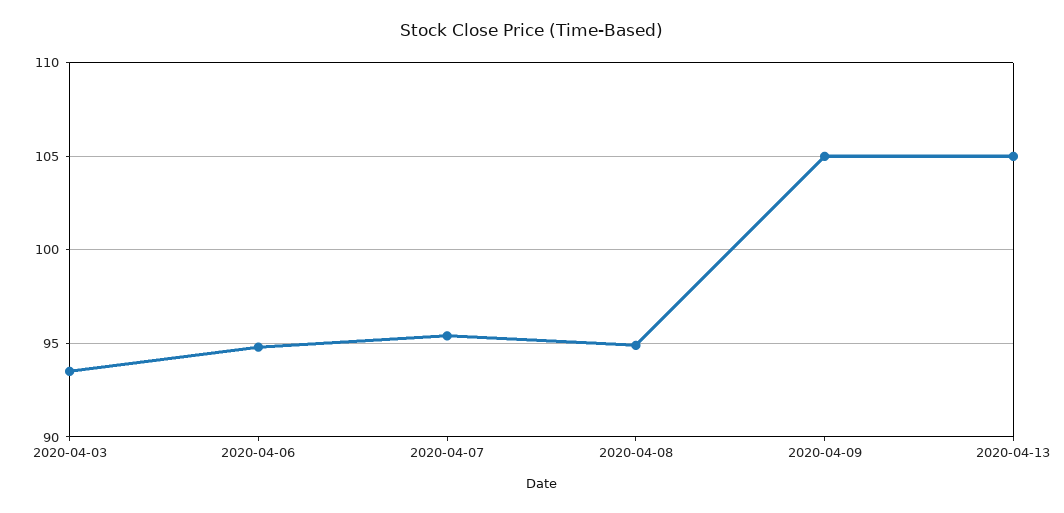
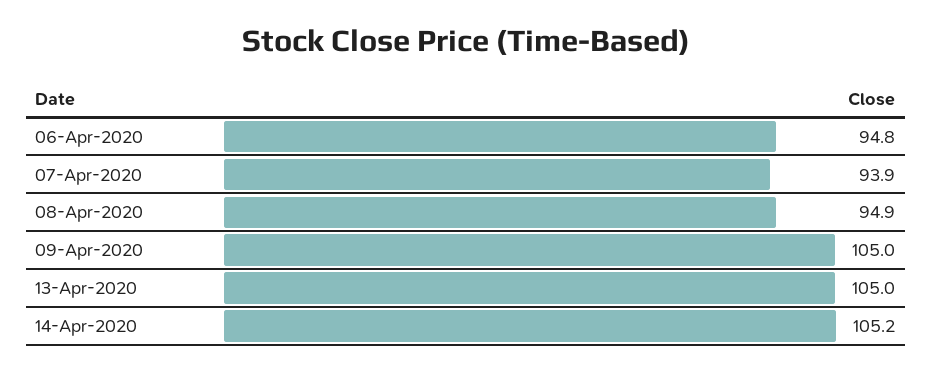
2020-04-03: 93.5 -> none
2020-04-07: 95.5 -> 93.9
14-Apr-2020: none -> 105.2

